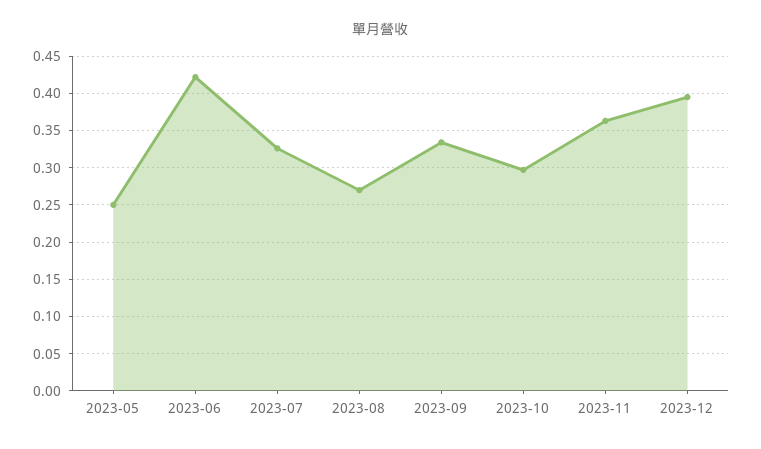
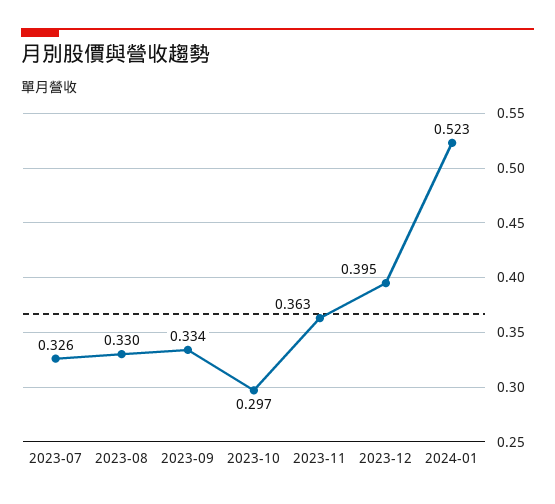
2023-05: 0.25 -> none
2023-06: 0.42 -> none
2023-08: 0.27 -> 0.33
2024-01: none -> 0.523

